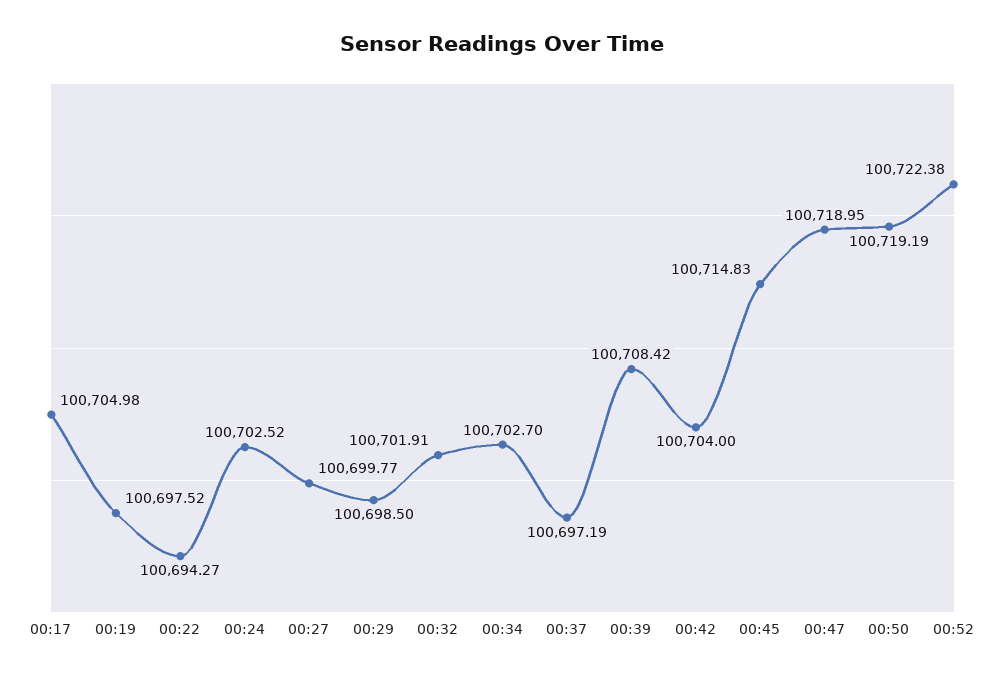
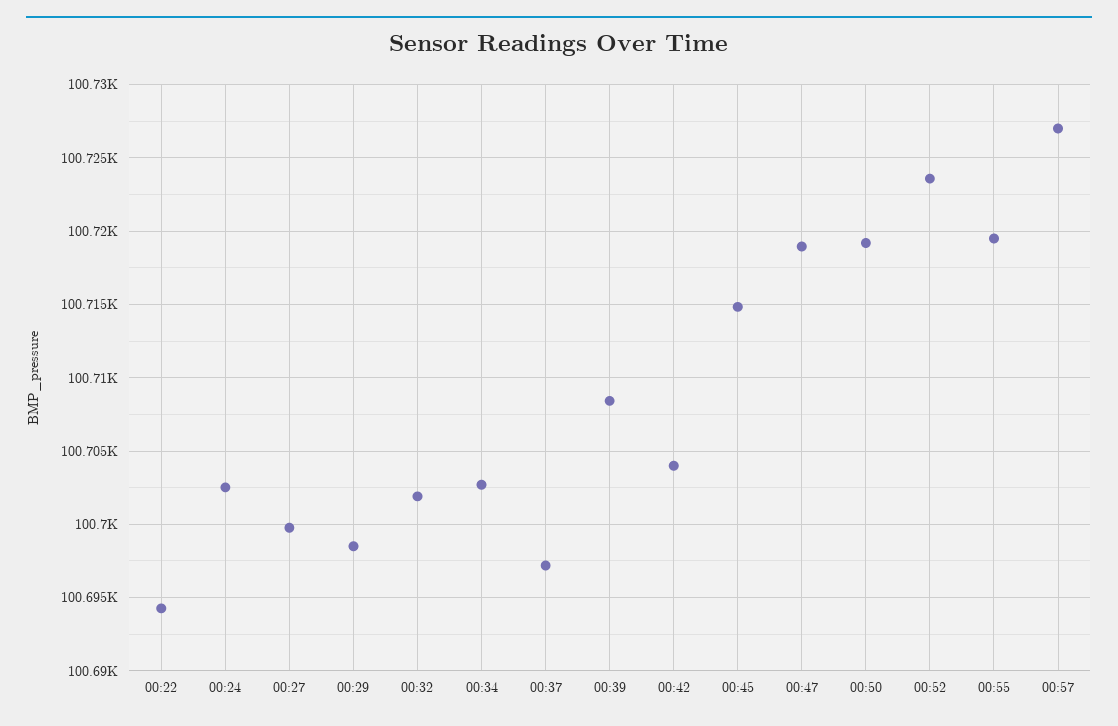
00:17: 100704.98 -> none
00:19: 100697.52 -> none
00:52: 100722.38 -> 100723.5
00:55: none -> 100719.5
00:57: none -> 100727

